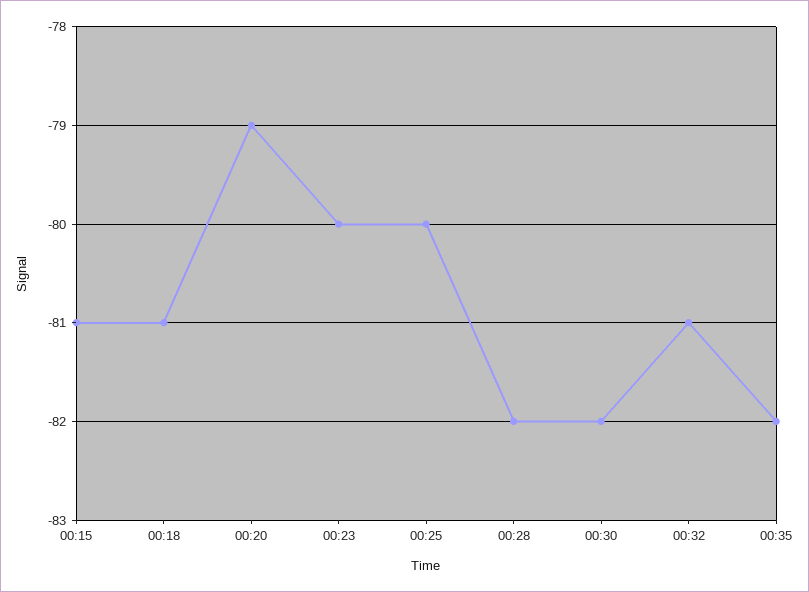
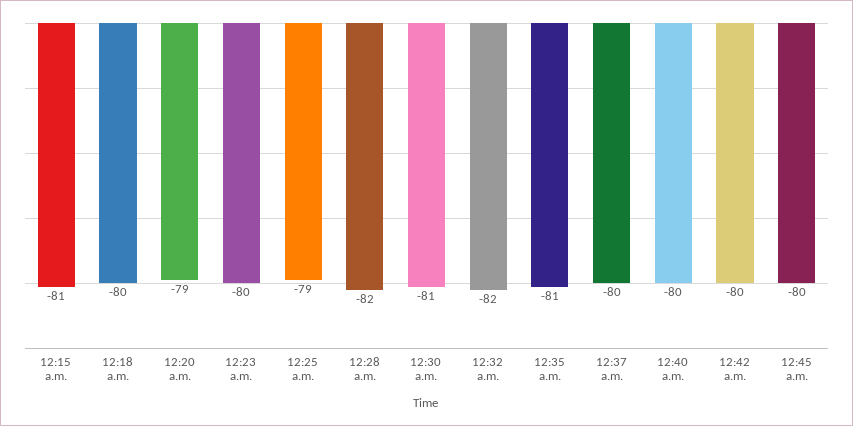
00:18: -81 -> -80
00:25: -80 -> -79
00:30: -82 -> -81
00:32: -81 -> -82
00:35: -82 -> -81
12:37 a.m.: none -> -80
12:40 a.m.: none -> -80
12:42 a.m.: none -> -80
12:45 a.m.: none -> -80

